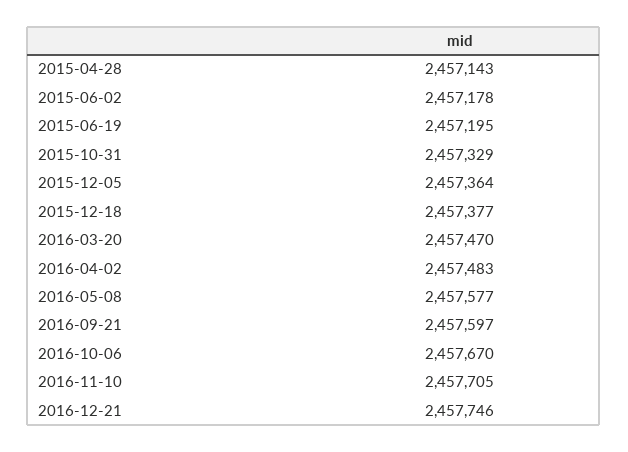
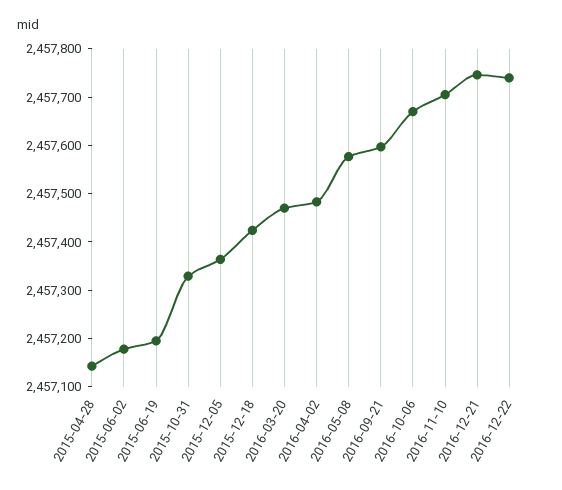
2015-12-18: 2457377 -> 2457420
2016-12-22: none -> 2457740

